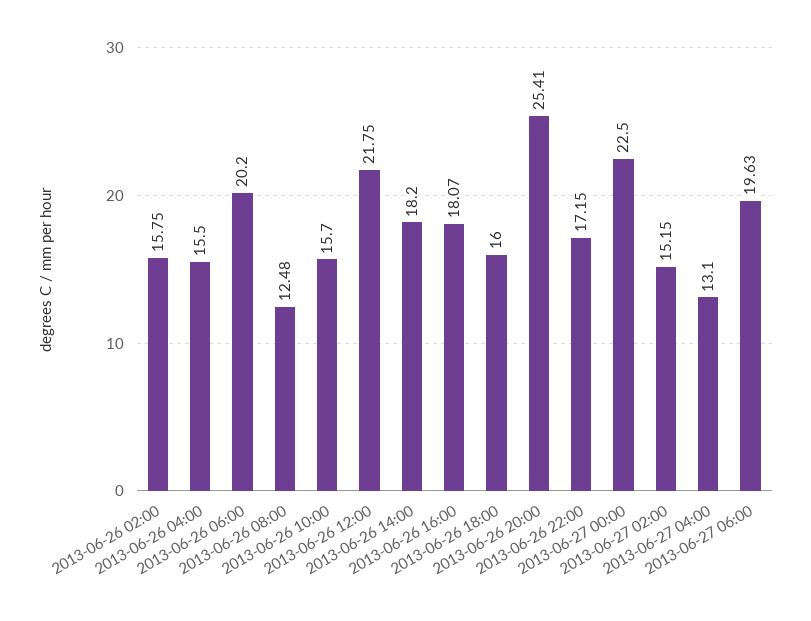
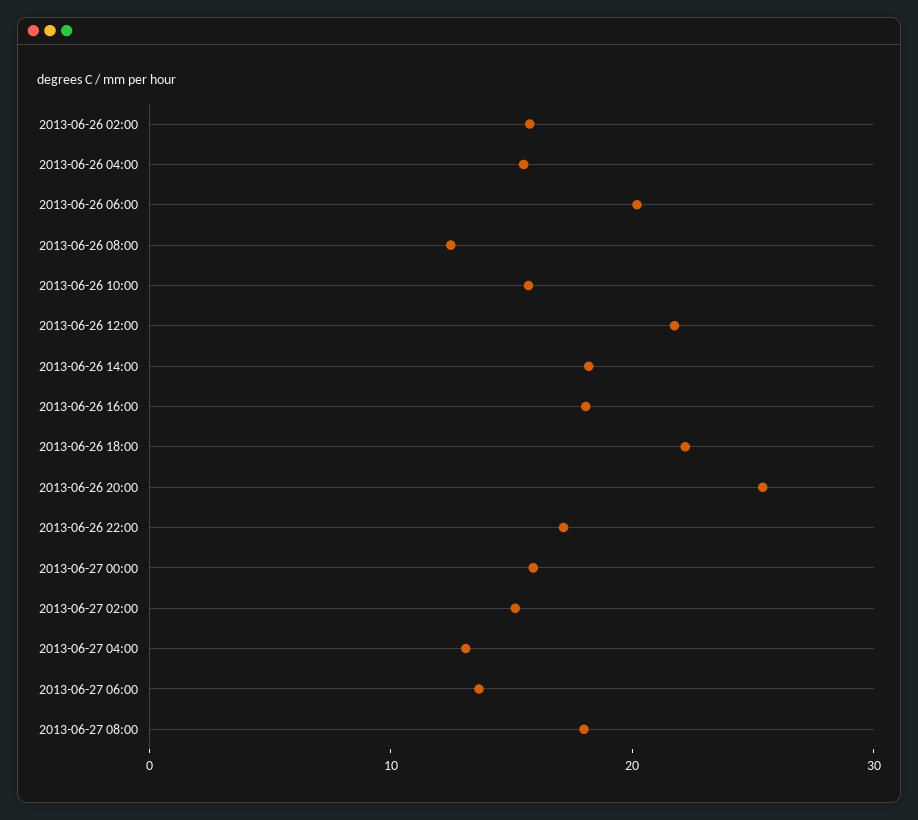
2013-06-26 18:00: 16 -> 22
2013-06-27 00:00: 22.5 -> 16
2013-06-27 06:00: 19.63 -> 14
2013-06-27 08:00: none -> 18

